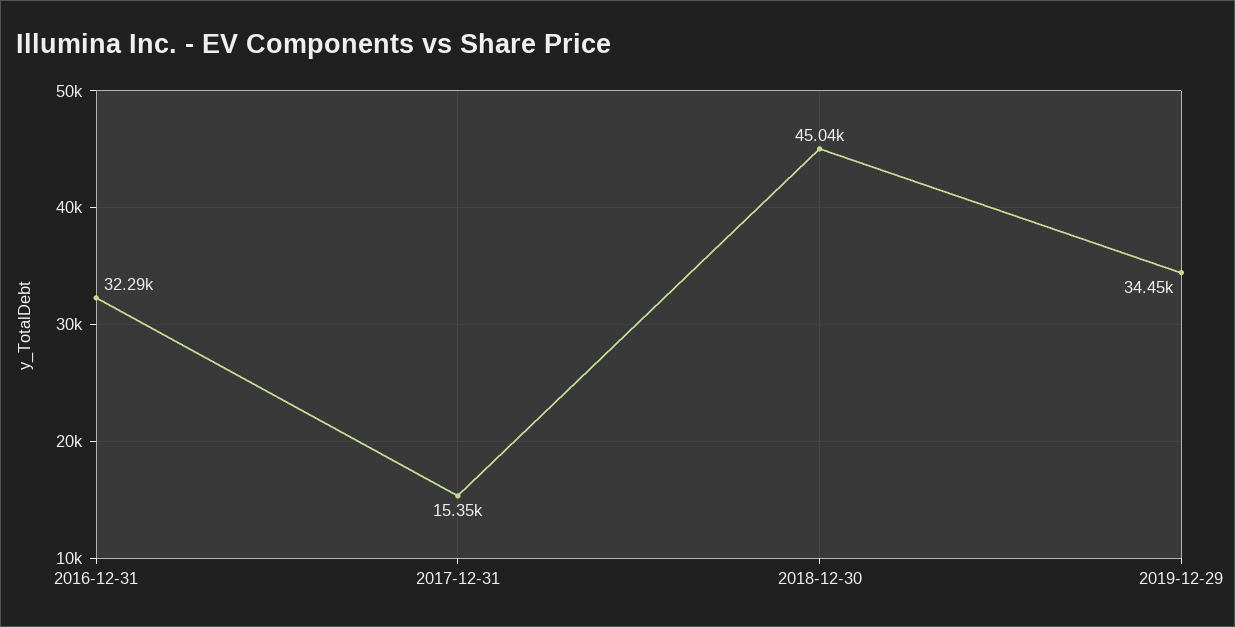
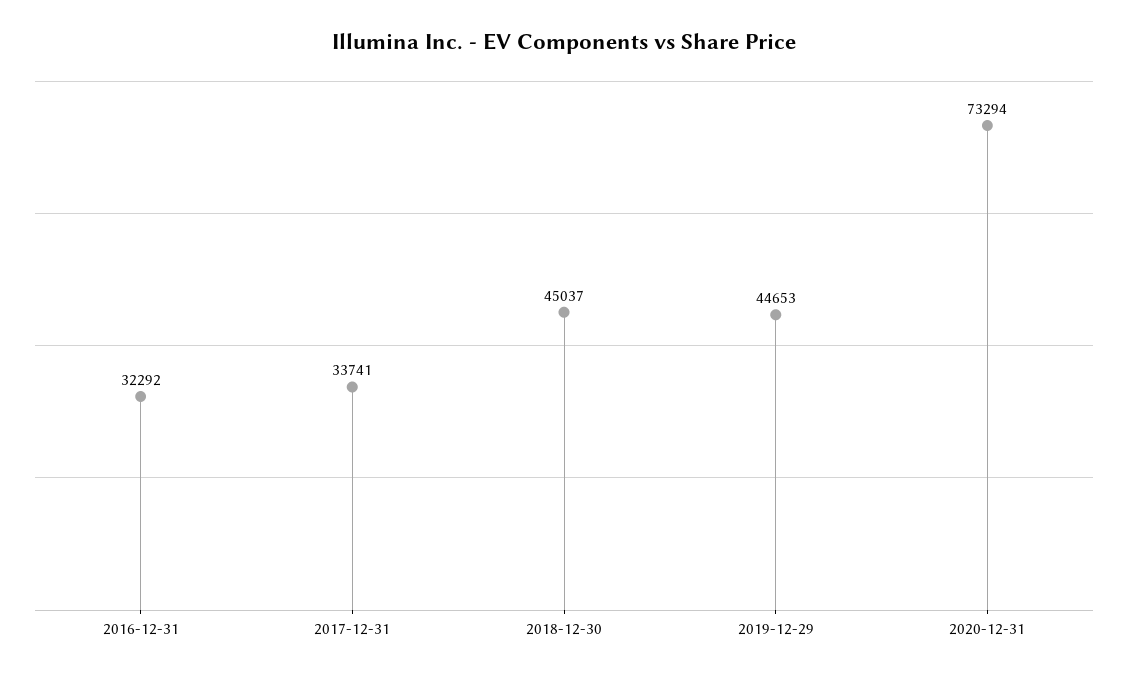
2017-12-31: 15350 -> 33741
2019-12-29: 34450 -> 44653
2020-12-31: none -> 73294

